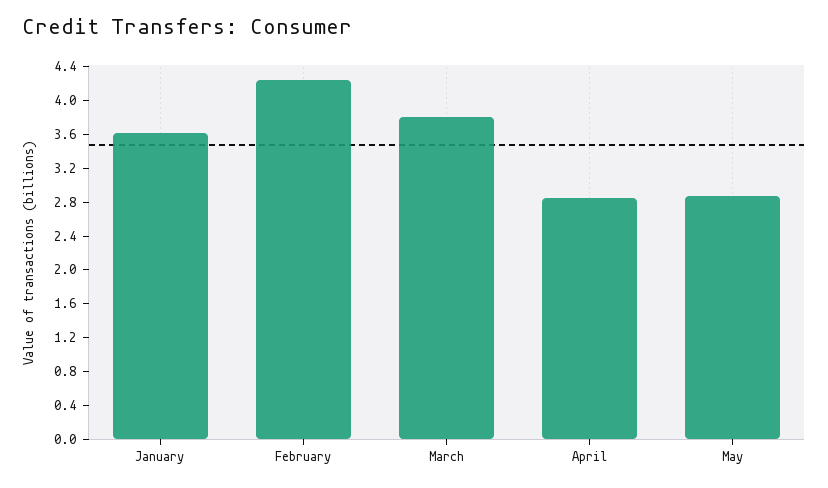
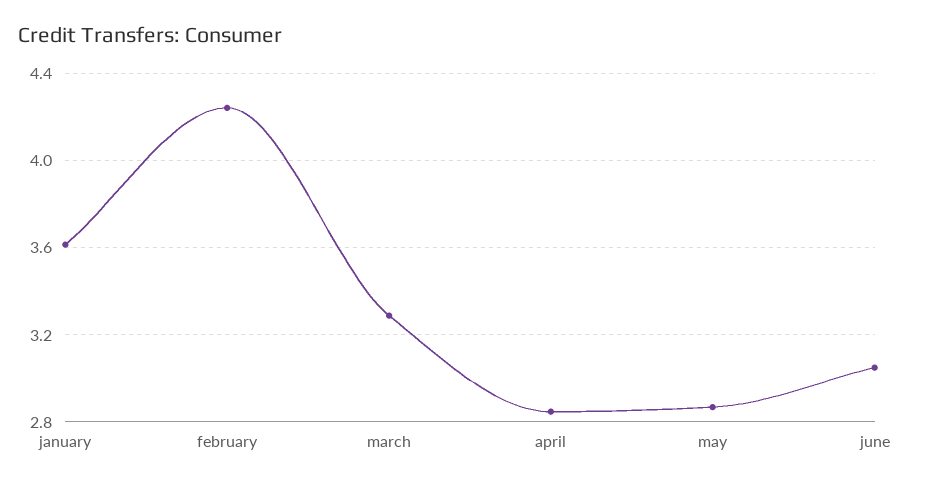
March: 3.8 -> 3.3
june: none -> 3.05

